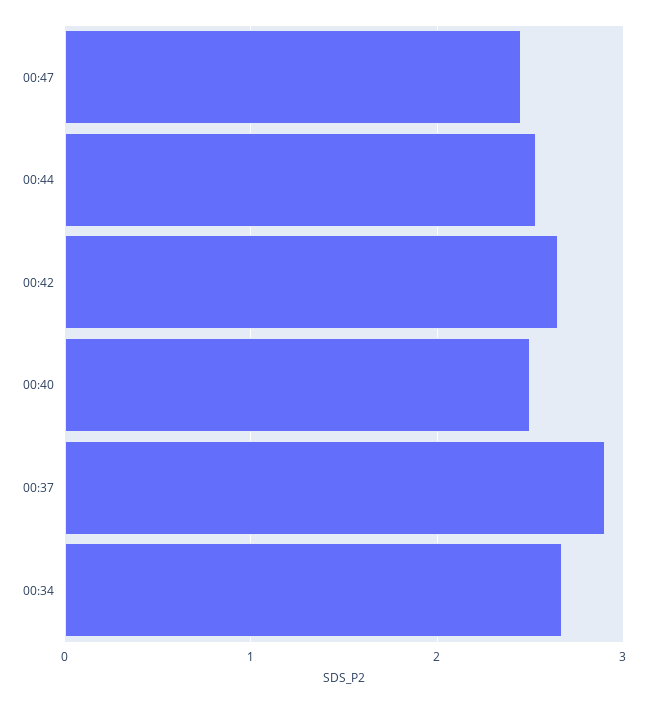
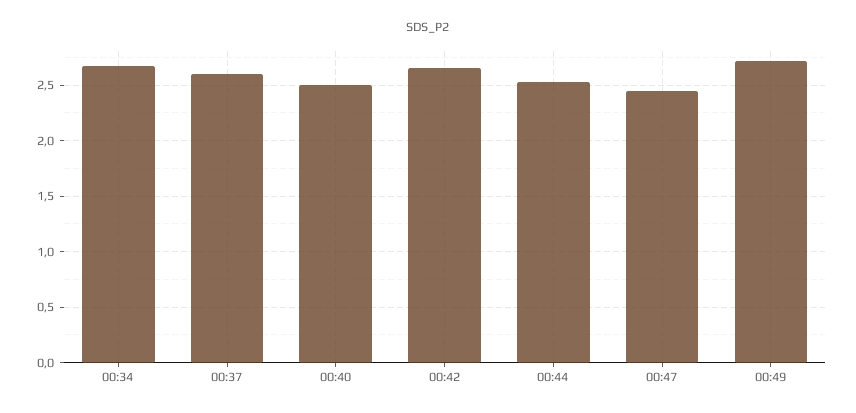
00:37: 2.9 -> 2.6
00:49: none -> 2.7

